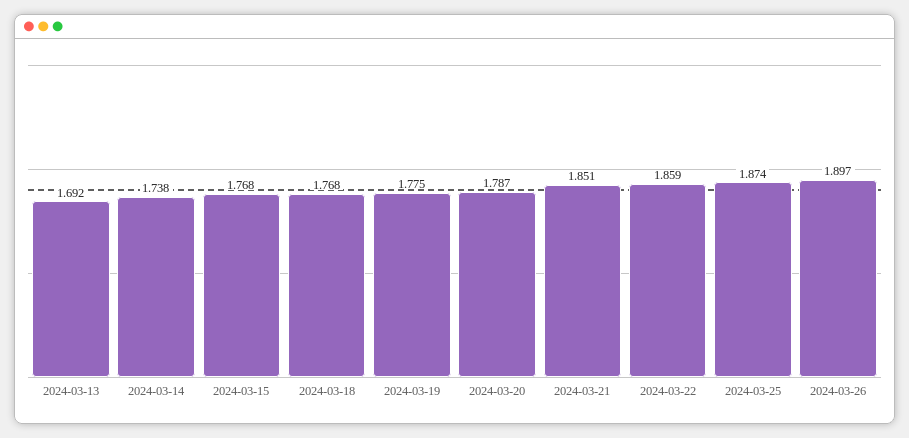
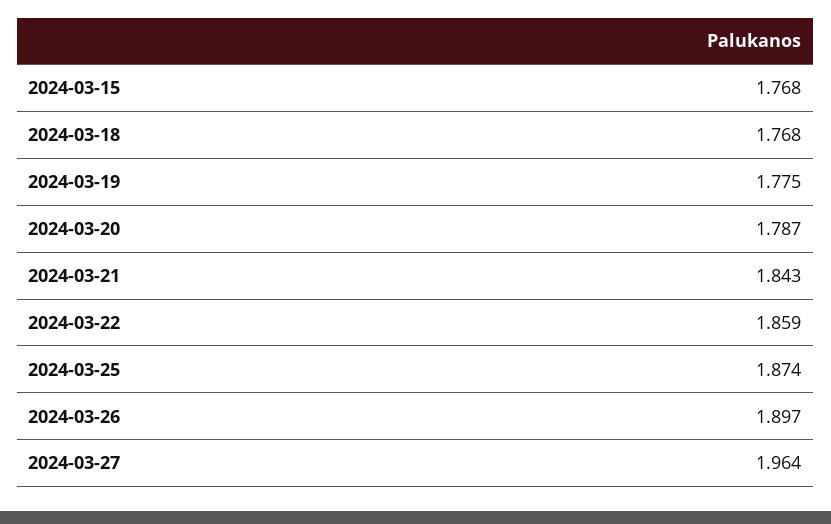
2024-03-13: 1.692 -> none
2024-03-14: 1.738 -> none
2024-03-21: 1.851 -> 1.843
2024-03-27: none -> 1.964

